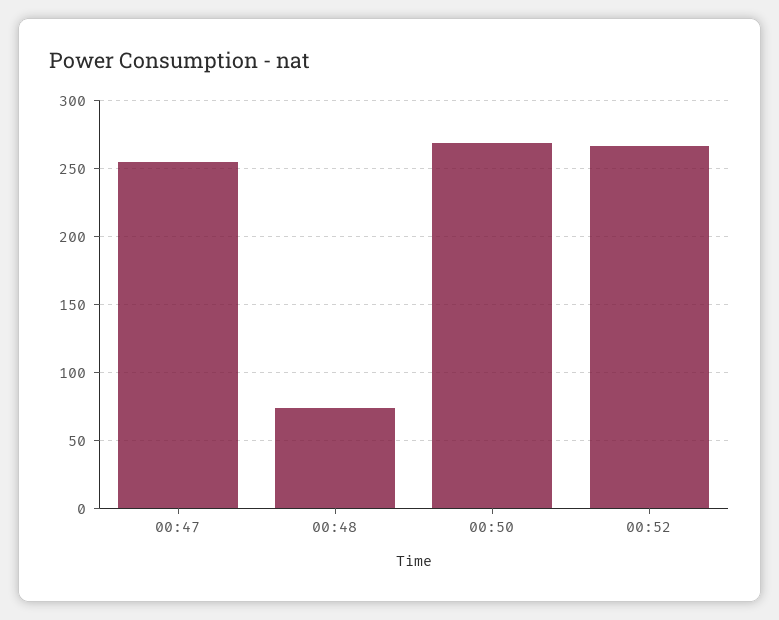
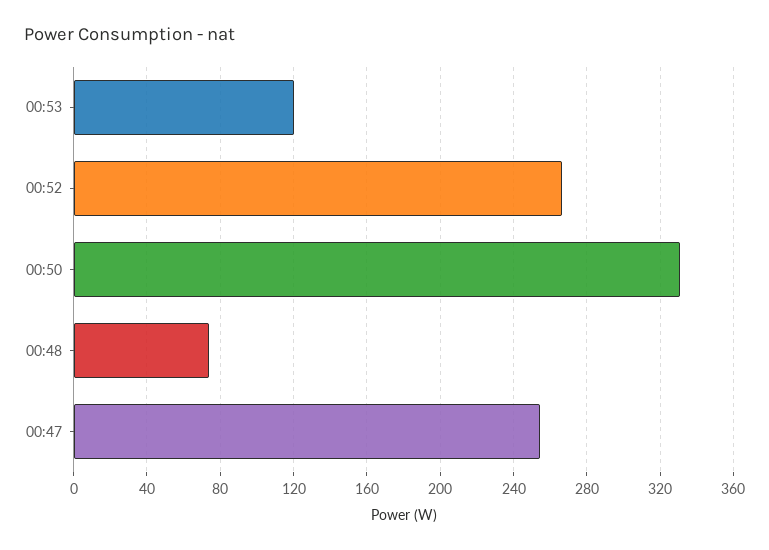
00:50: 270 -> 330
00:53: none -> 120

